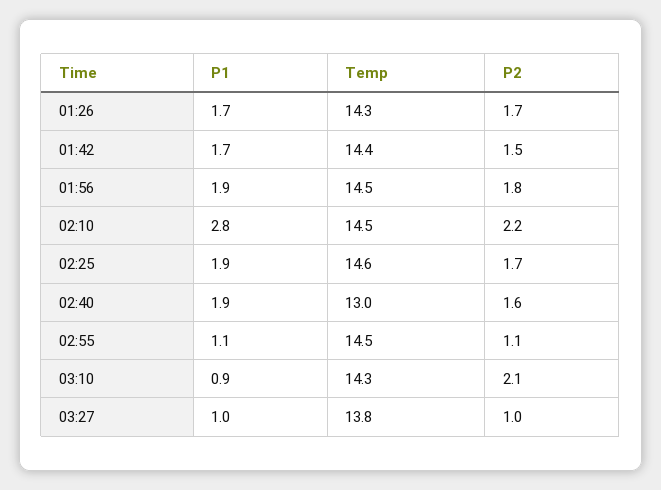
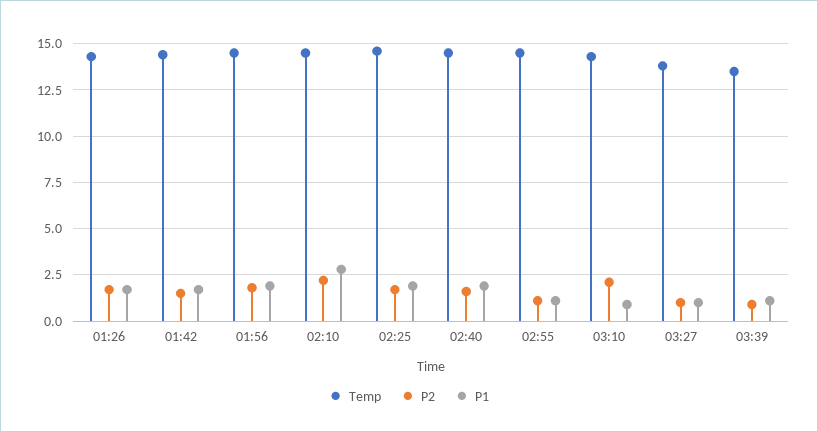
Temp, 02:40: 13 -> 14.5
Temp, 03:39: none -> 13.5
P2, 03:39: none -> 1
P1, 03:39: none -> 1

